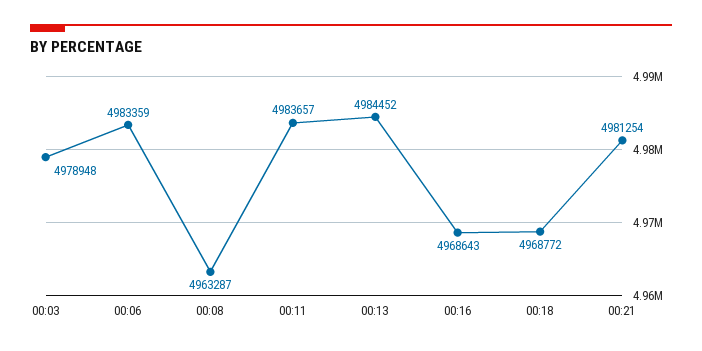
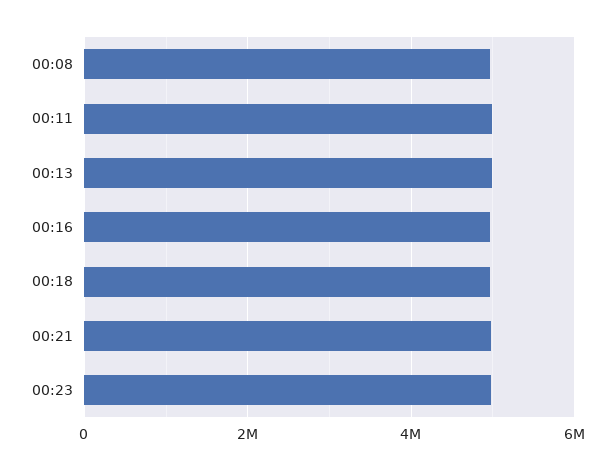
00:03: 4978948 -> none
00:06: 4983359 -> none
00:23: none -> 5000000

